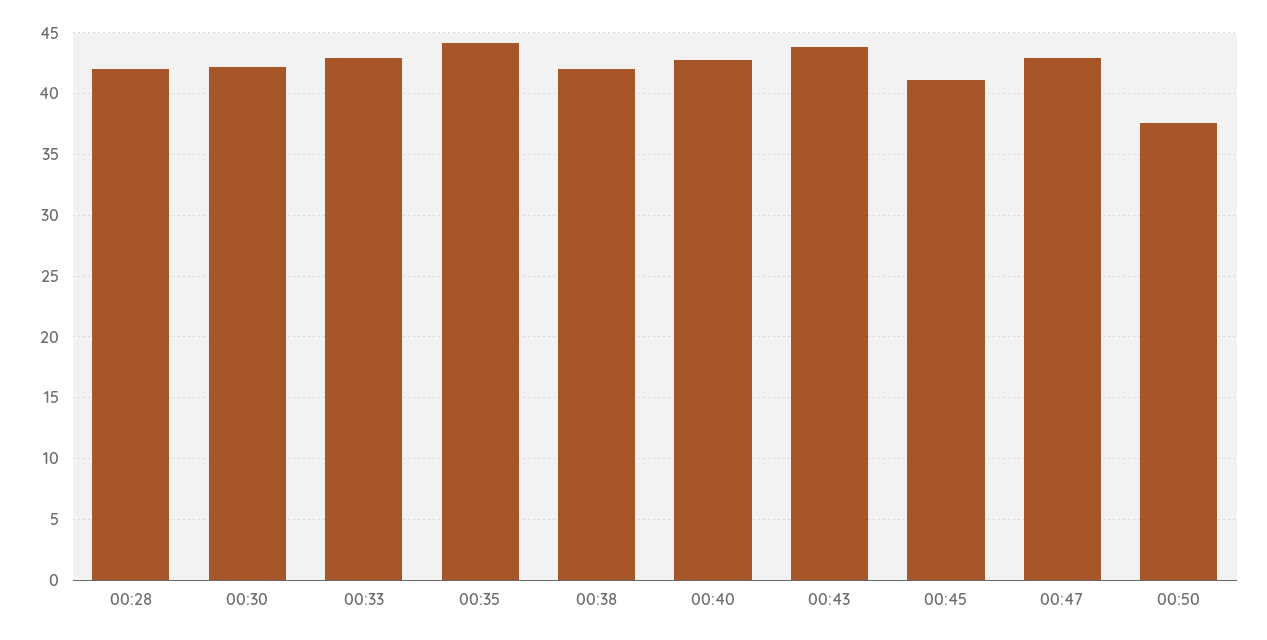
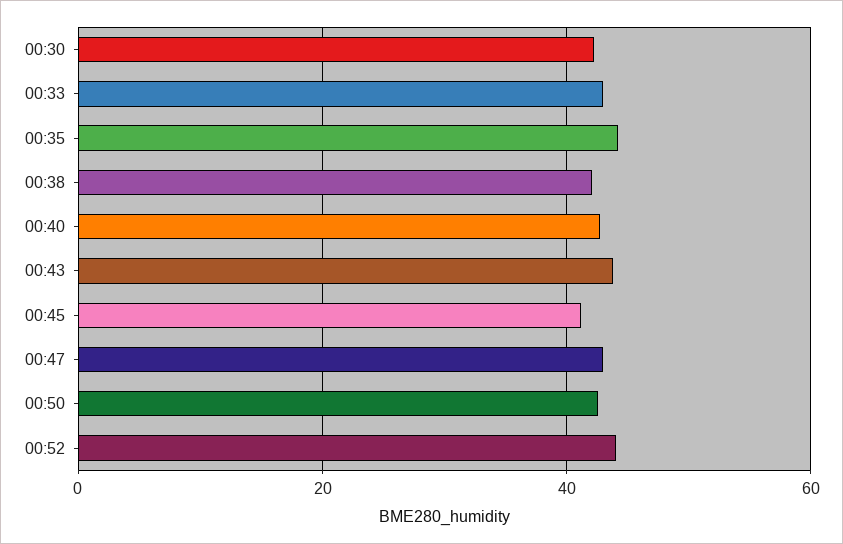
00:28: 42 -> none
00:50: 37.5 -> 42
00:52: none -> 44

